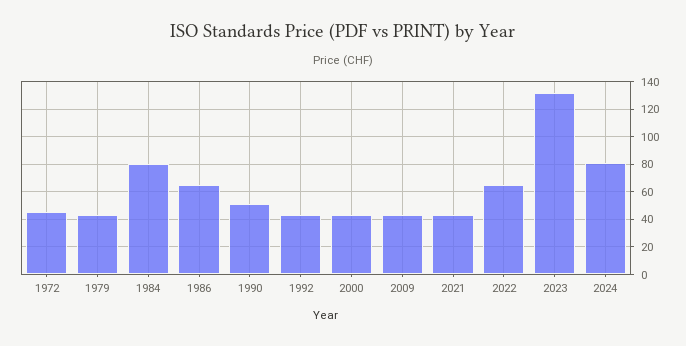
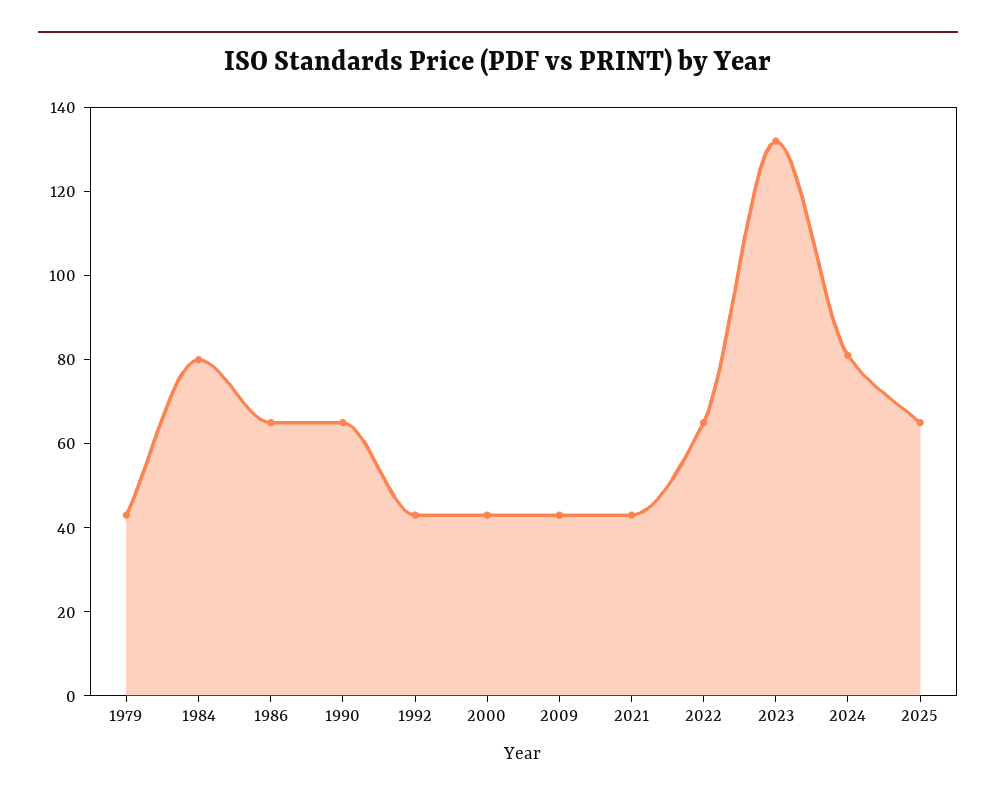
1972: 45 -> none
1990: 50 -> 65
2025: none -> 65

